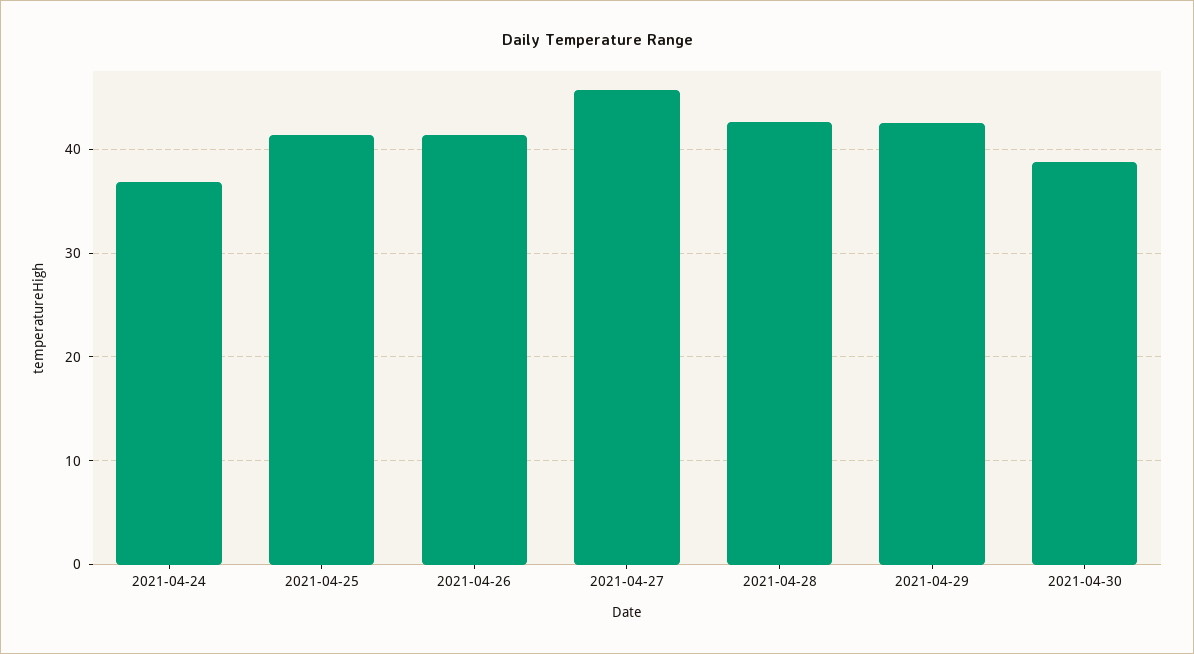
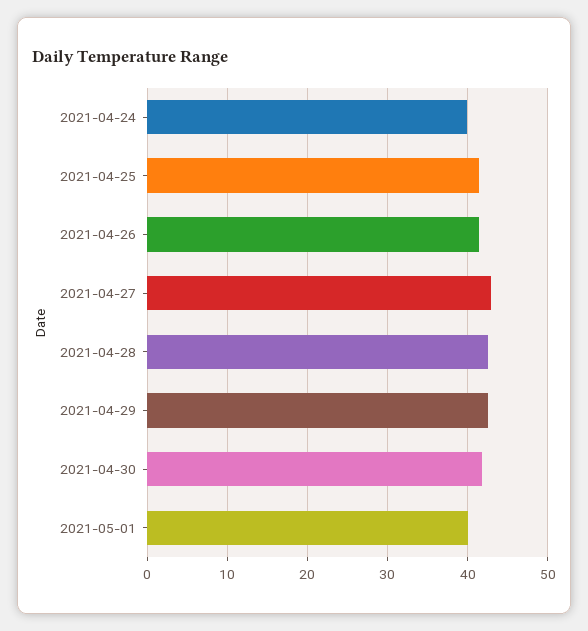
2021-04-24: 37 -> 40
2021-04-27: 46 -> 43
2021-04-30: 39 -> 42
2021-05-01: none -> 40

